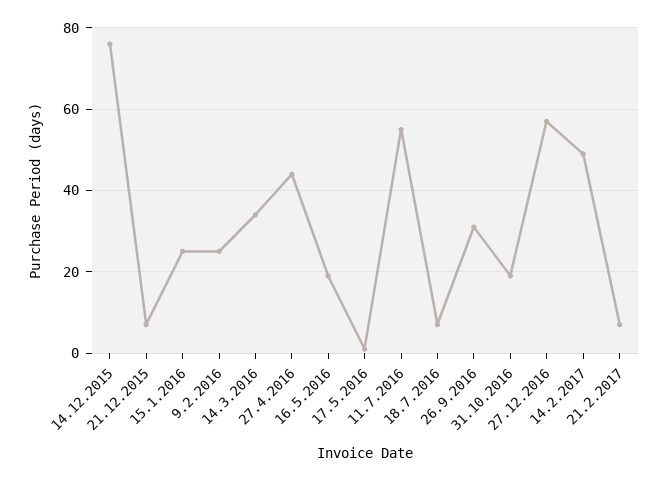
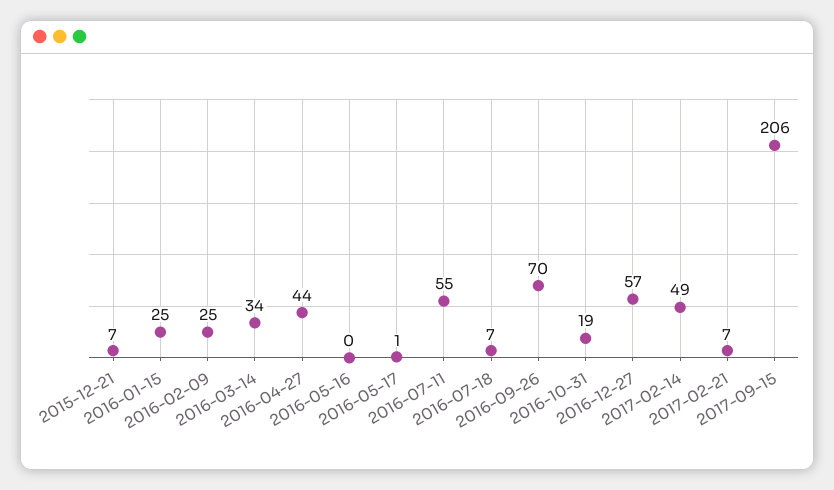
14.12.2015: 75 -> none
16.5.2016: 20 -> 0
26.9.2016: 30 -> 70
2017-09-15: none -> 206

